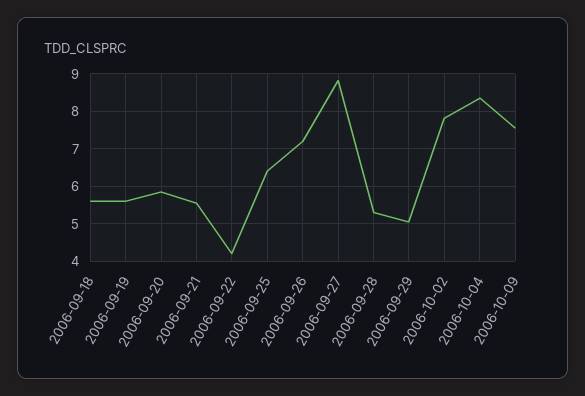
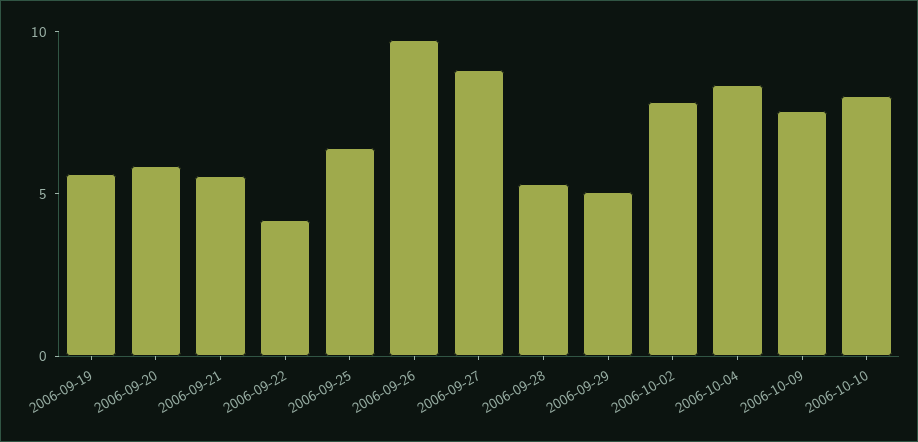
2006-09-18: 5.6 -> none
2006-09-26: 7.2 -> 10
2006-10-10: none -> 8

